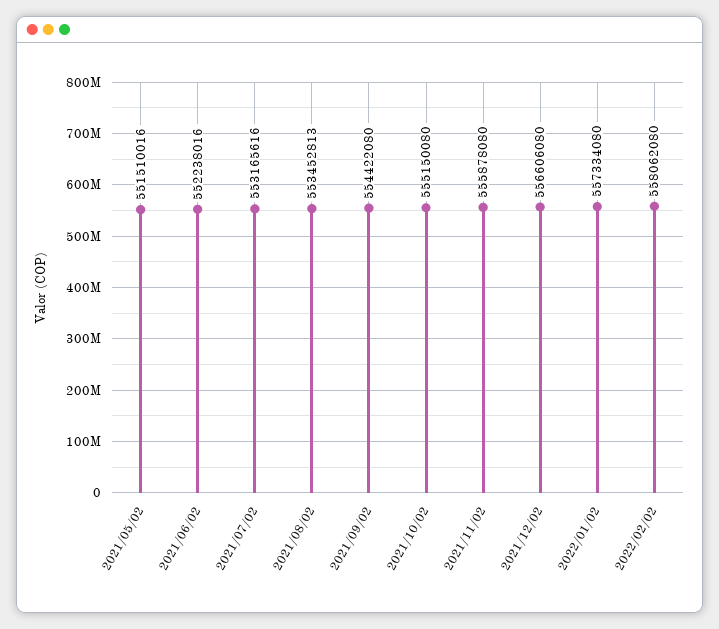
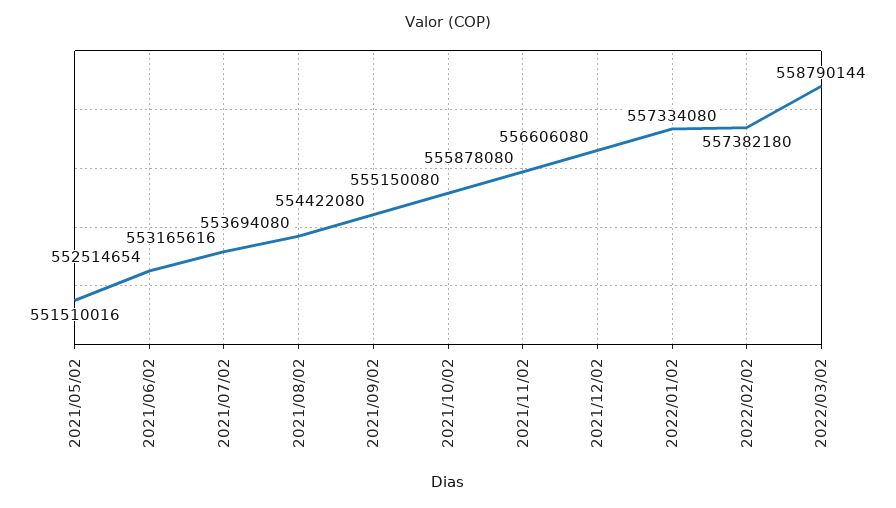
2021/06/02: 552238016 -> 552514654
2021/08/02: 553452813 -> 553694080
2022/02/02: 558062080 -> 557382180
2022/03/02: none -> 558790144

